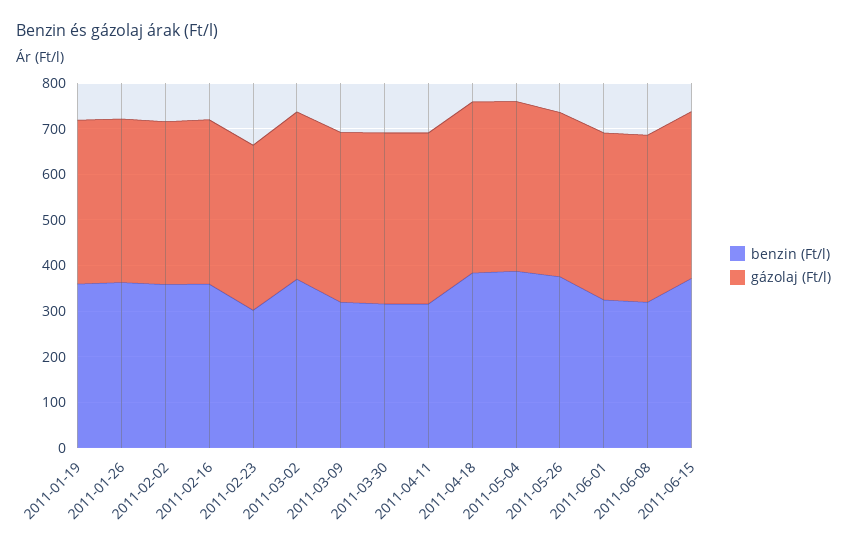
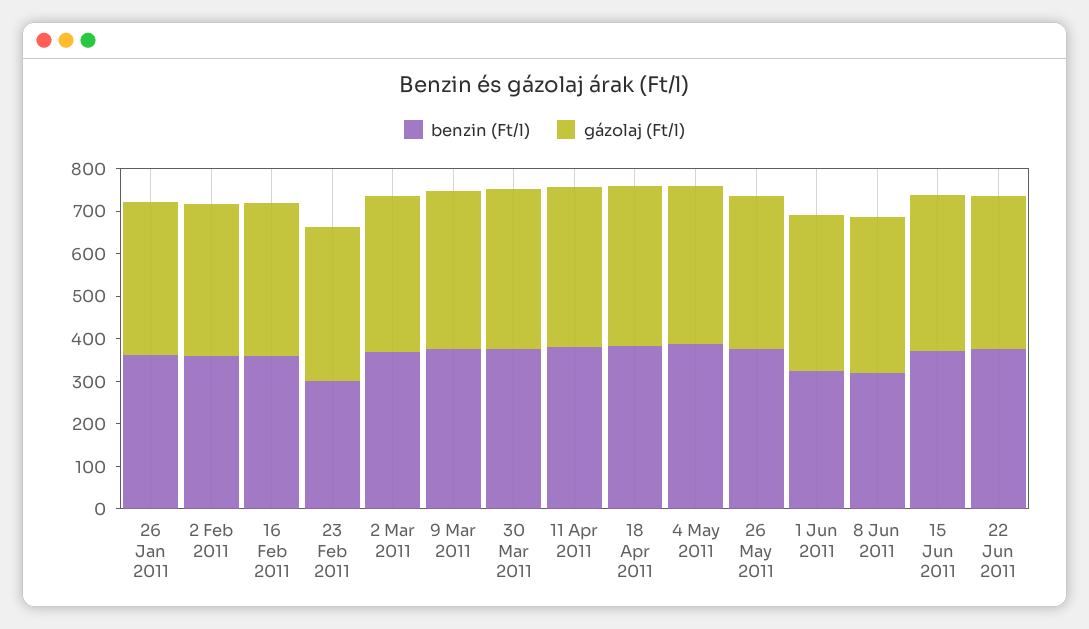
benzin (Ft/l), 2011-01-19: 360 -> none
gázolaj (Ft/l), 2011-01-19: 360 -> none
benzin (Ft/l), 2011-03-09: 320 -> 380
benzin (Ft/l), 2011-03-30: 320 -> 380
benzin (Ft/l), 2011-04-11: 320 -> 380
benzin (Ft/l), 22 Jun 2011: none -> 380
gázolaj (Ft/l), 22 Jun 2011: none -> 360

